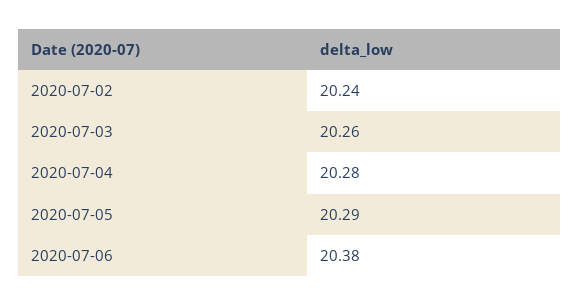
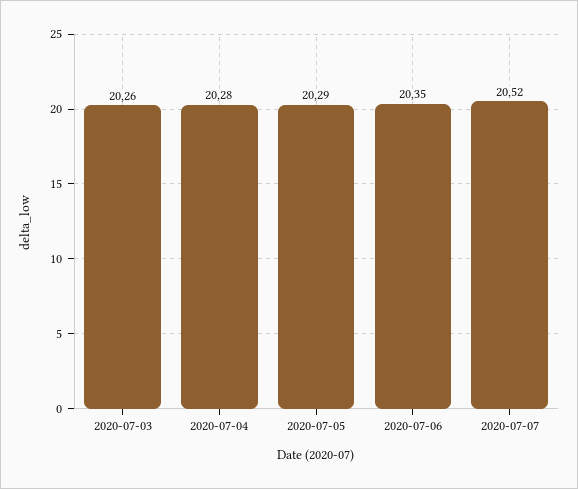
2020-07-02: 20.24 -> none
2020-07-06: 20.38 -> 20.35
2020-07-07: none -> 20.52

